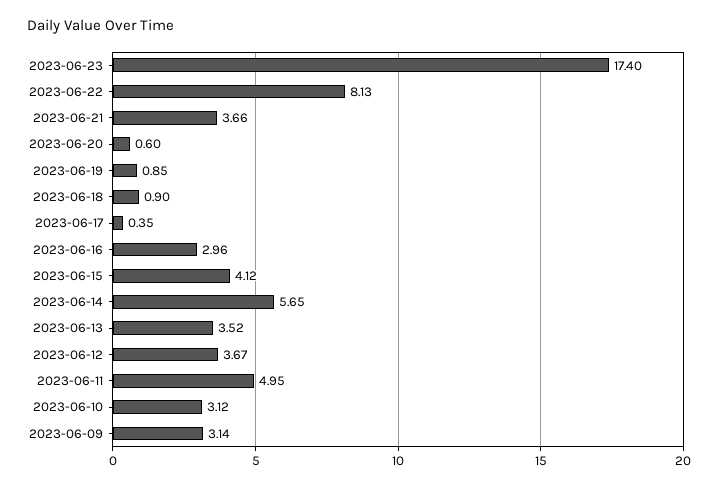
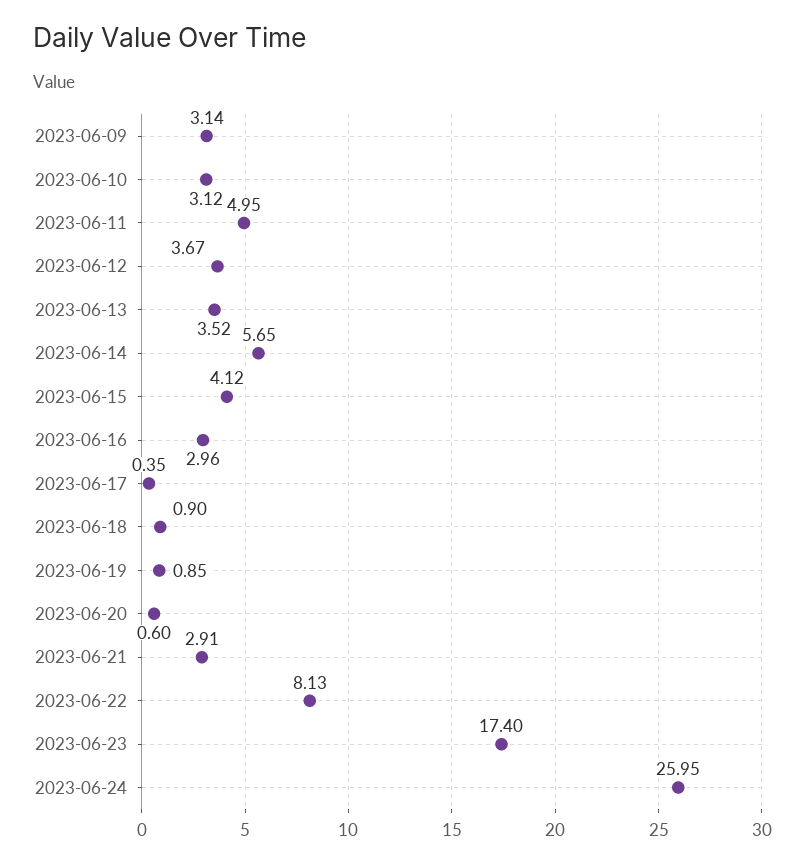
2023-06-21: 3.66 -> 2.91
2023-06-24: none -> 25.95

